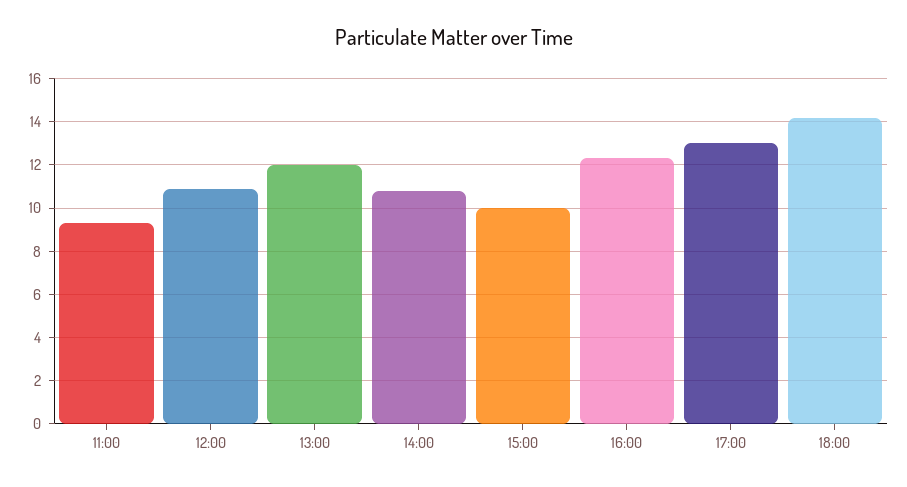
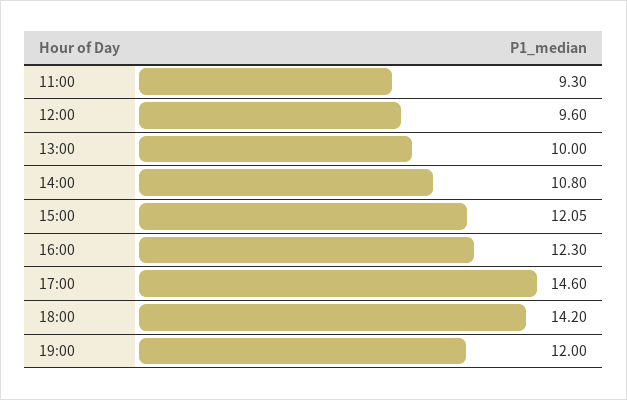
12:00: 11 -> 9.6
13:00: 12 -> 10
15:00: 10 -> 12.05
17:00: 13 -> 14.6
19:00: none -> 12

